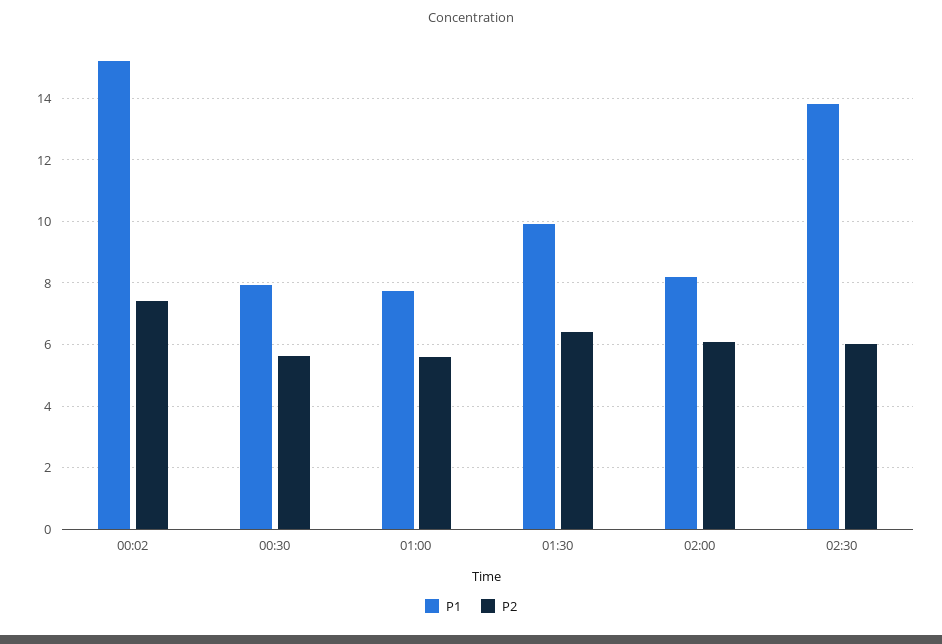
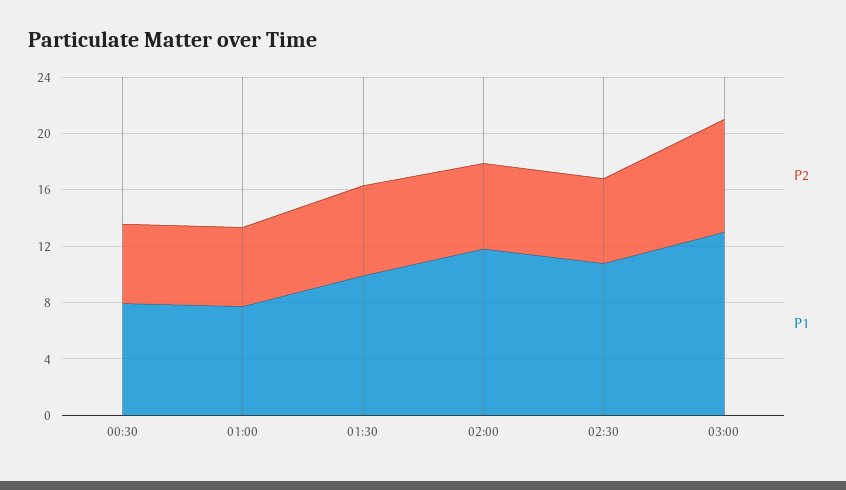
P1, 00:02: 15.2 -> none
P2, 00:02: 7.4 -> none
P1, 02:00: 8.2 -> 12
P1, 02:30: 13.8 -> 11
P2, 03:00: none -> 8
P1, 03:00: none -> 13

